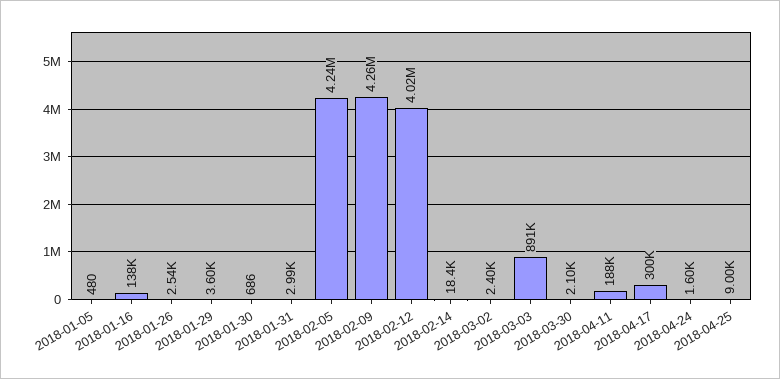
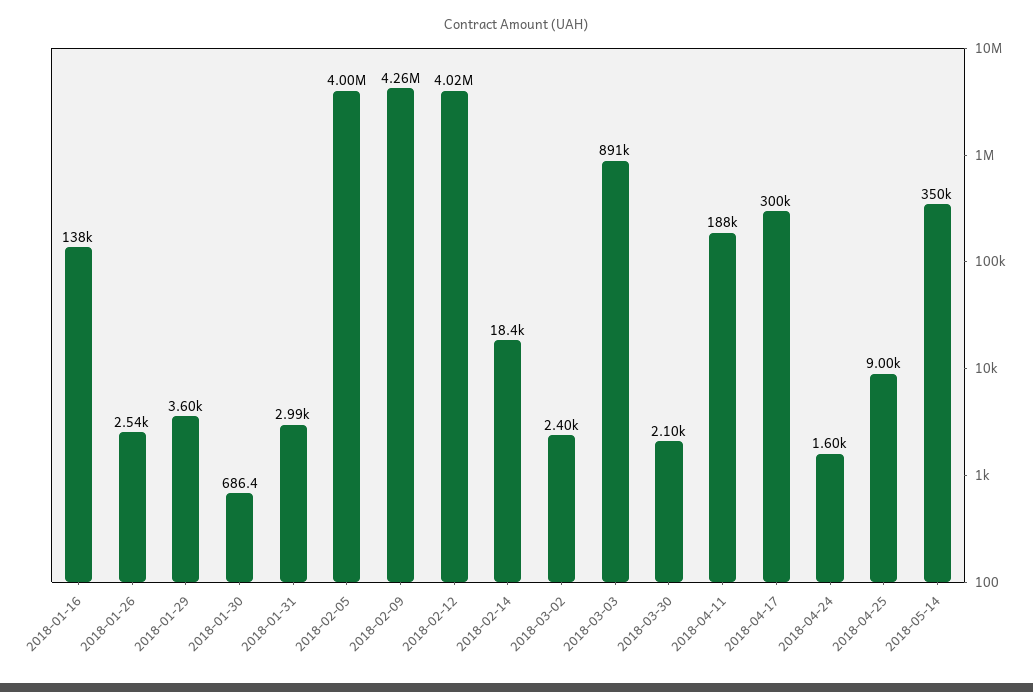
2018-01-05: 480 -> none
2018-02-05: 4240000 -> 4000000
2018-05-14: none -> 350000

